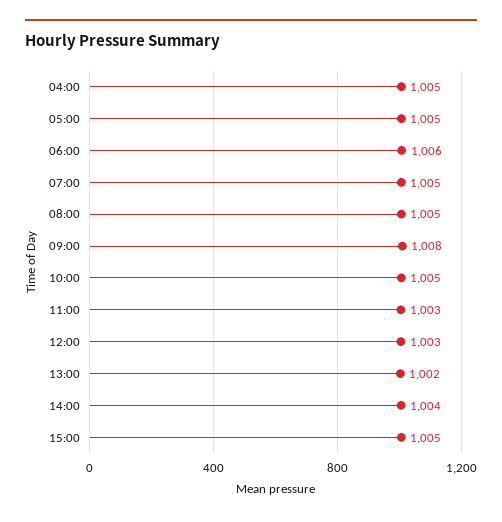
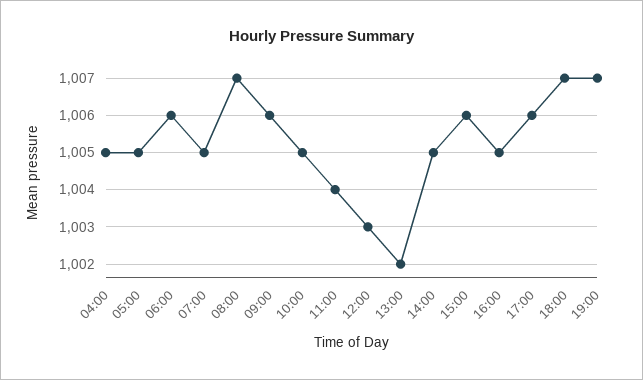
08:00: 1005 -> 1007
09:00: 1008 -> 1006
11:00: 1003 -> 1004
14:00: 1004 -> 1005
15:00: 1005 -> 1006
16:00: none -> 1005
17:00: none -> 1006
18:00: none -> 1007
19:00: none -> 1007

